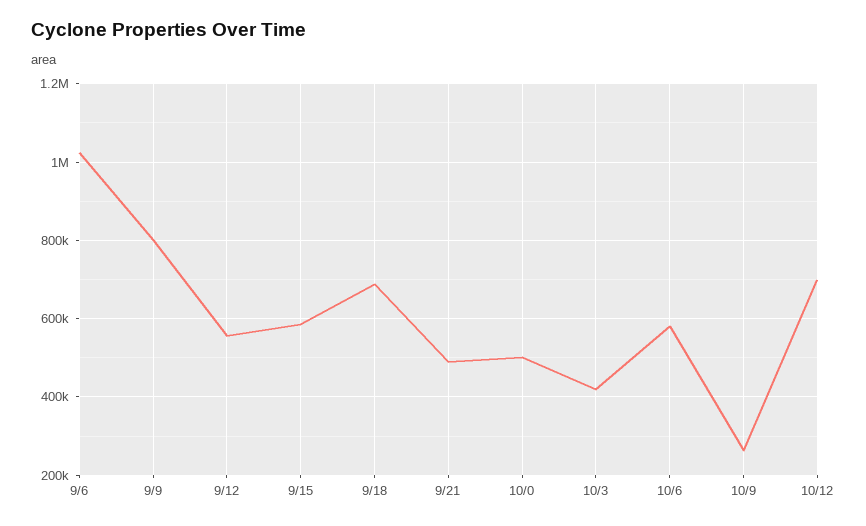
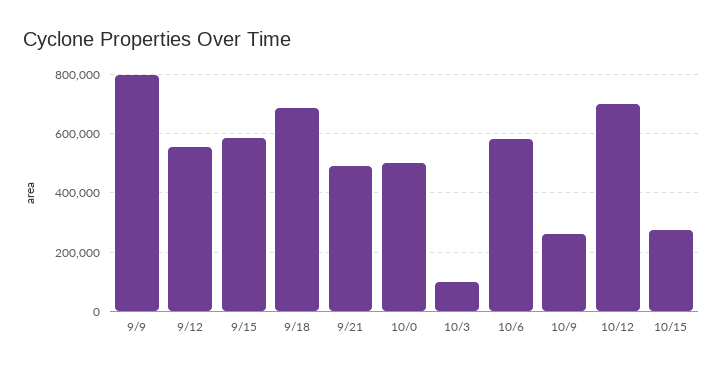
9/6: 1020000 -> none
10/3: 420000 -> 100000
10/15: none -> 275000

